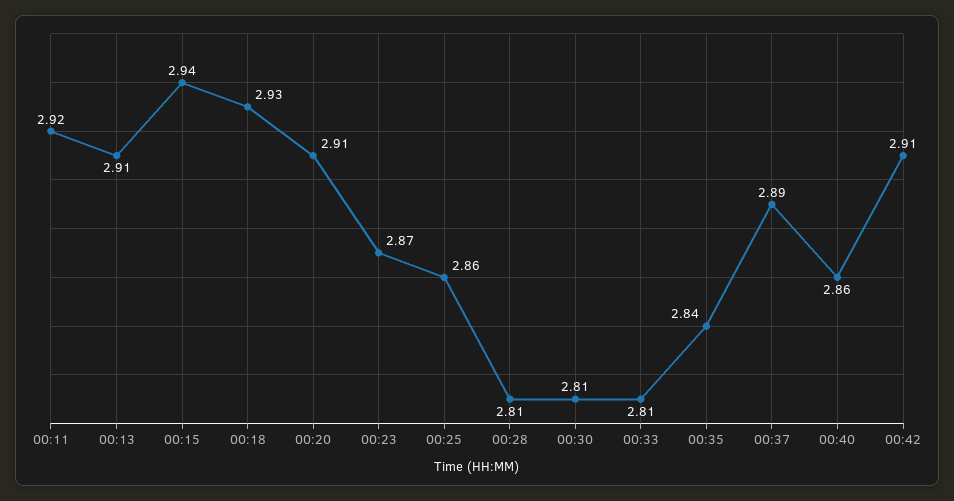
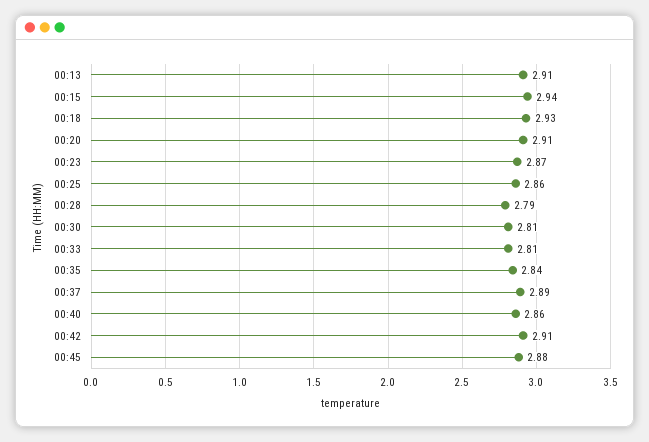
00:11: 2.92 -> none
00:28: 2.81 -> 2.79
00:45: none -> 2.88

